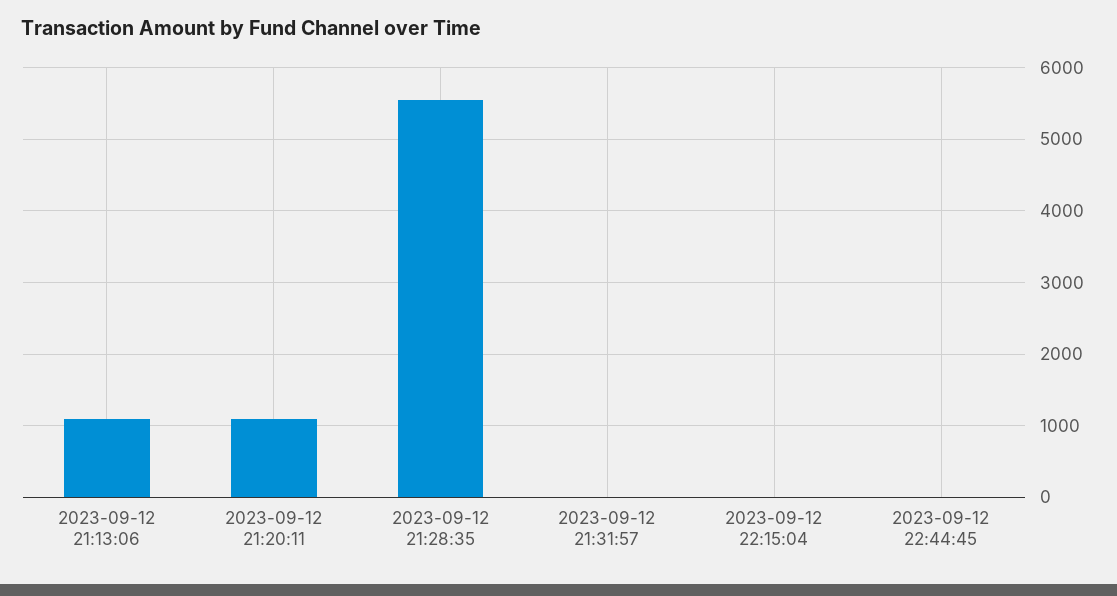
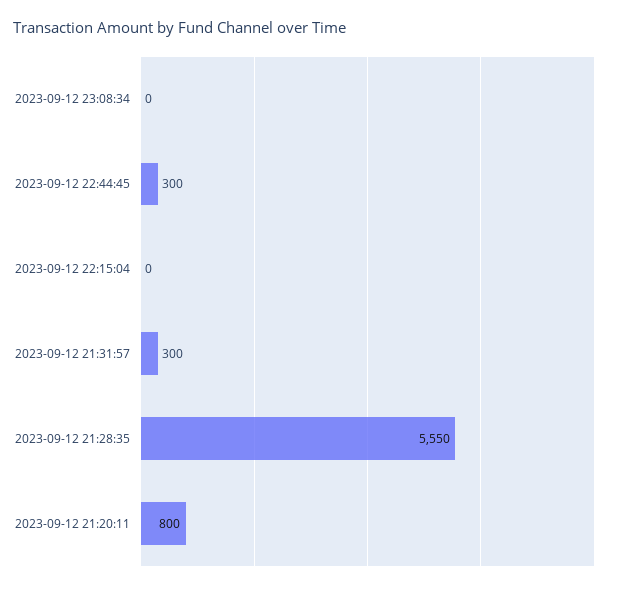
2023-09-12 21:13:06: 1100 -> none
2023-09-12 21:20:11: 1100 -> 800
2023-09-12 21:31:57: 0 -> 300
2023-09-12 22:44:45: 0 -> 300
2023-09-12 23:08:34: none -> 0

